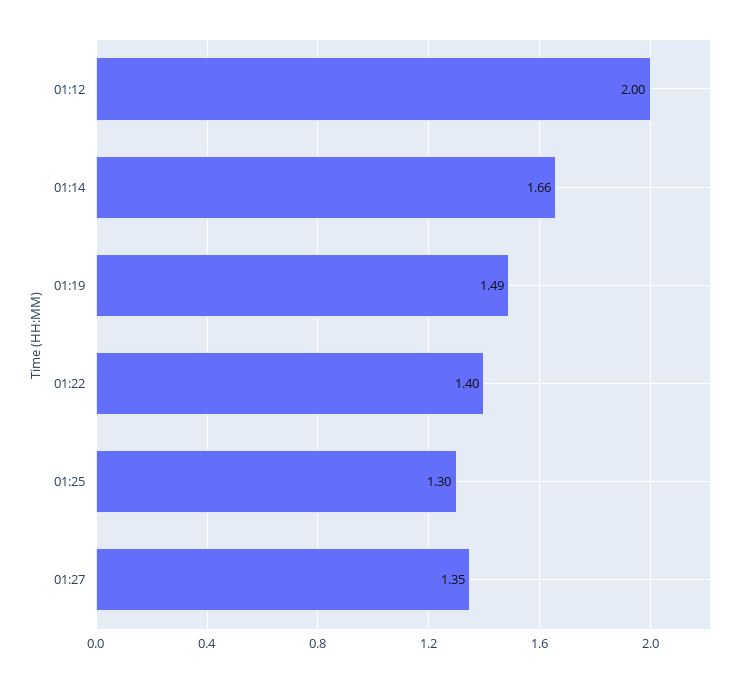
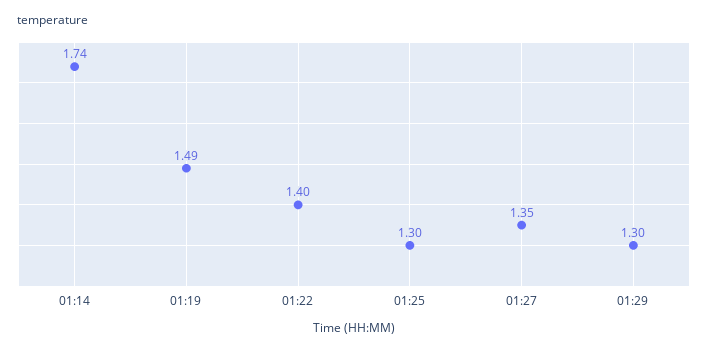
01:12: 2 -> none
01:14: 1.66 -> 1.74
01:29: none -> 1.3

